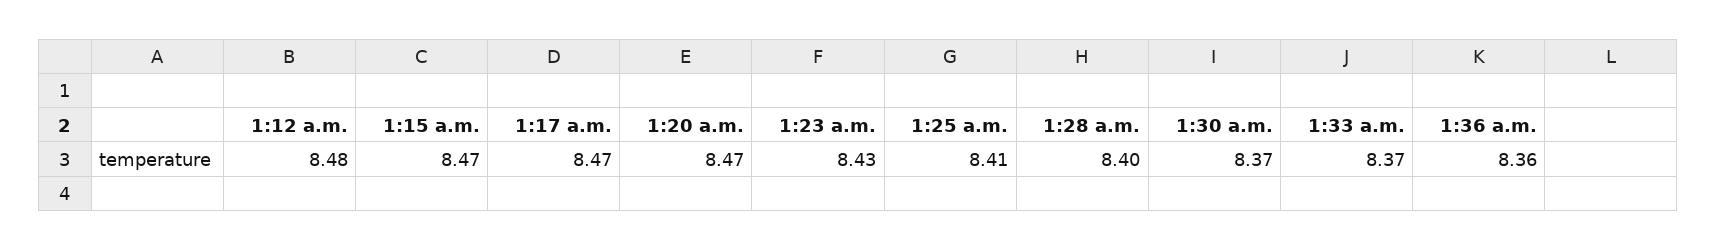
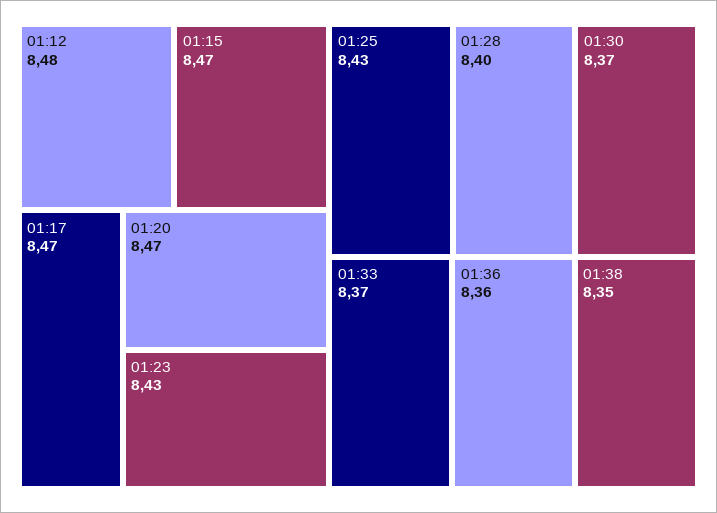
1:25 a.m.: 8.41 -> 8.43
01:38: none -> 8.35

